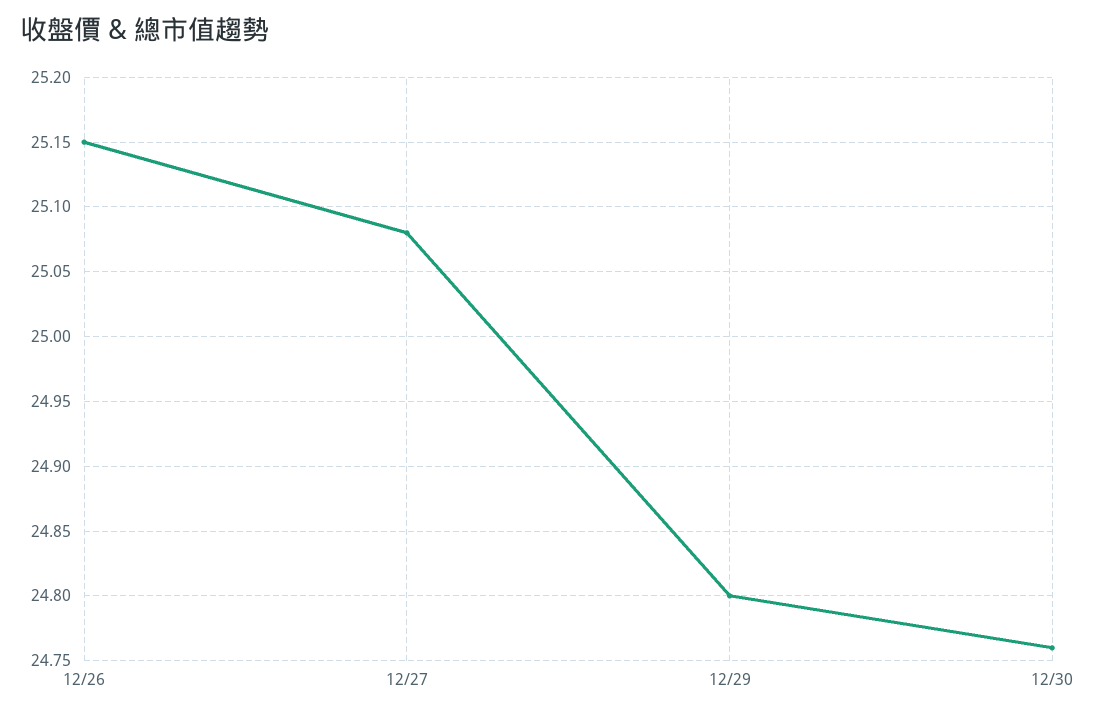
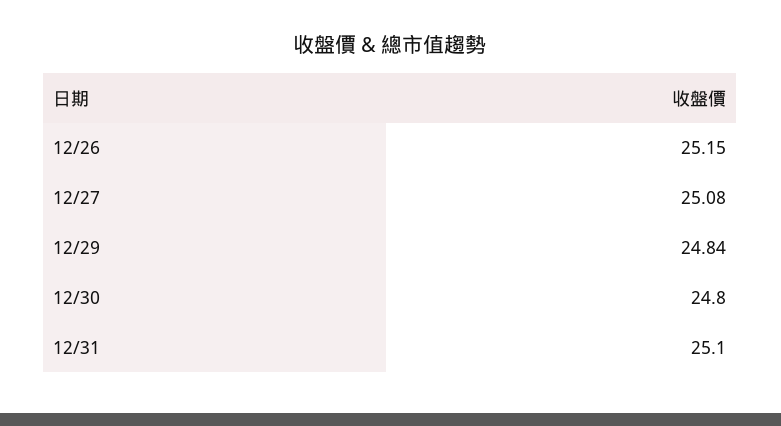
12/29: 24.8 -> 24.84
12/30: 24.76 -> 24.8
12/31: none -> 25.1

